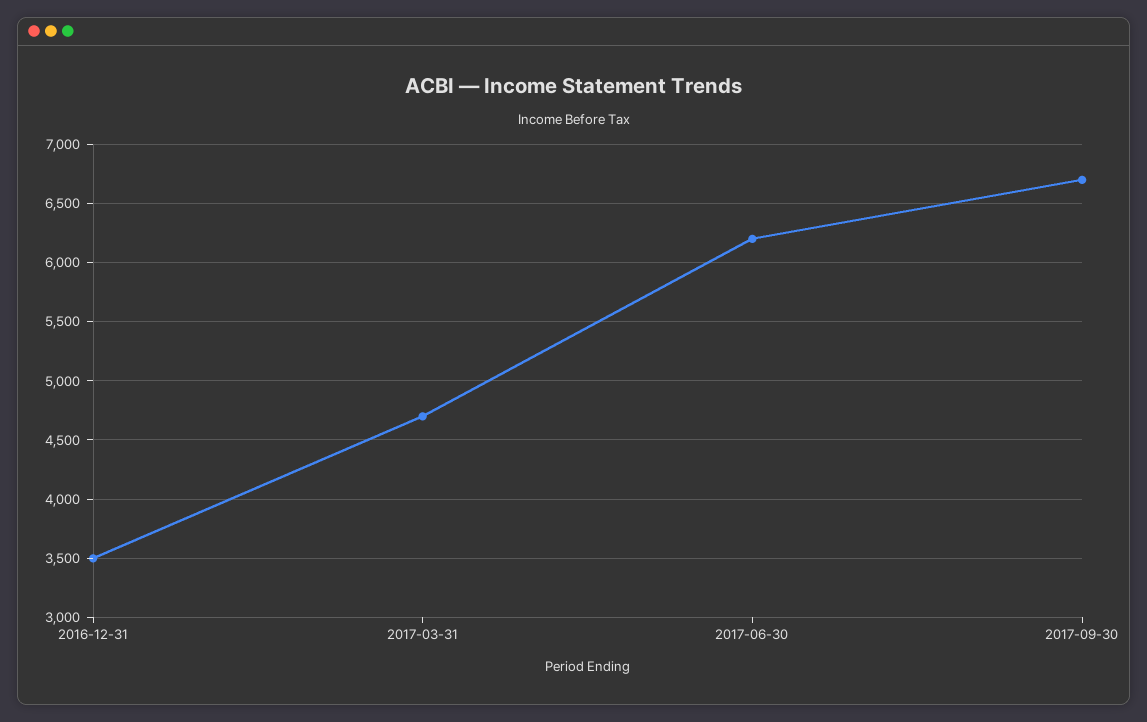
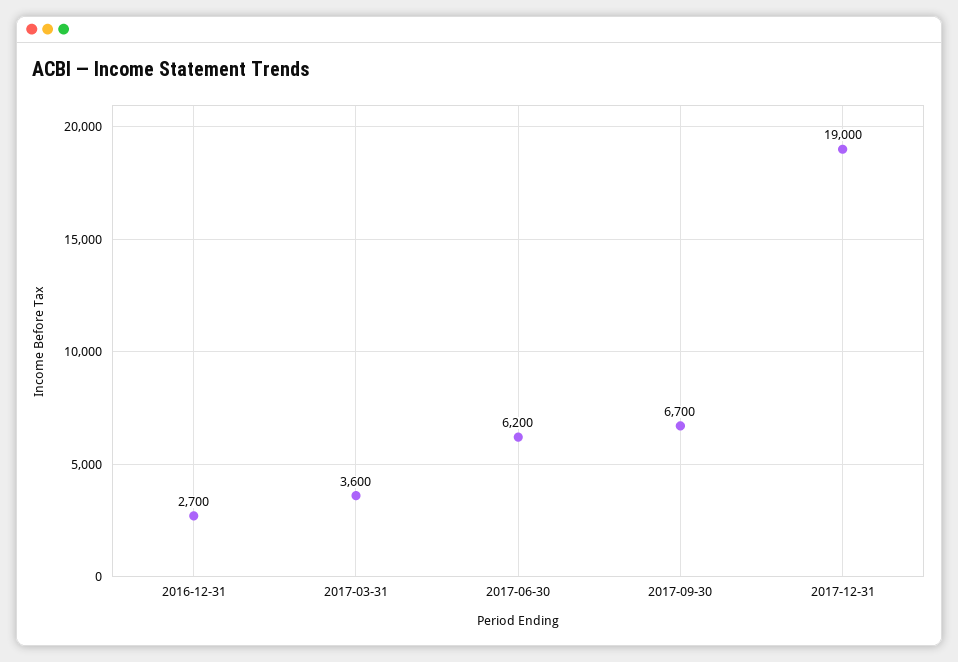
2016-12-31: 3500 -> 2700
2017-03-31: 4700 -> 3600
2017-12-31: none -> 19000

